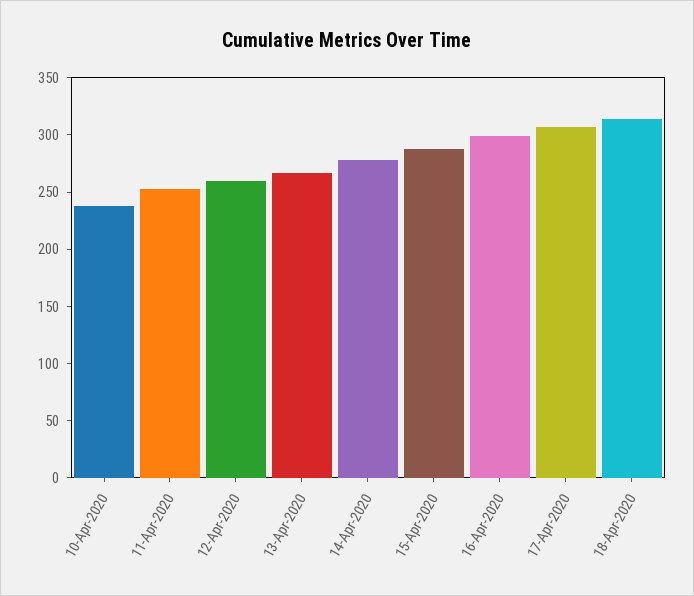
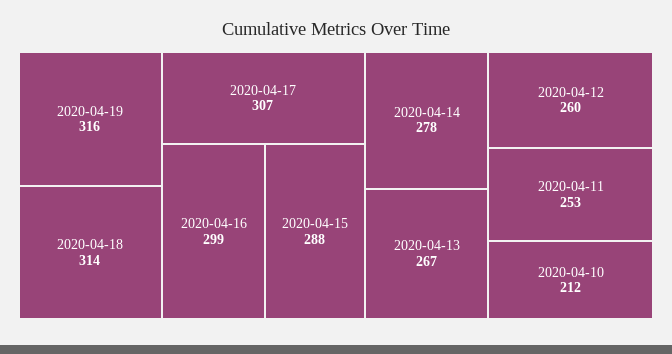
10-Apr-2020: 240 -> 212
2020-04-19: none -> 316

